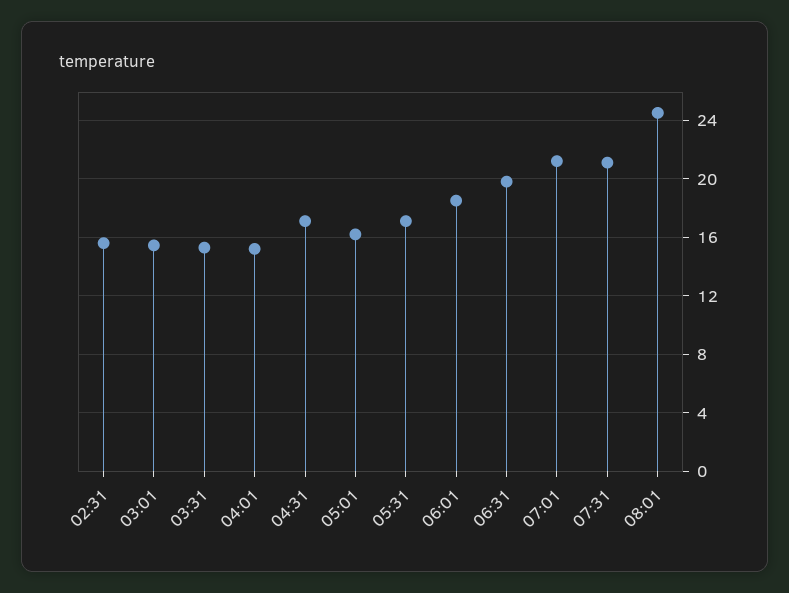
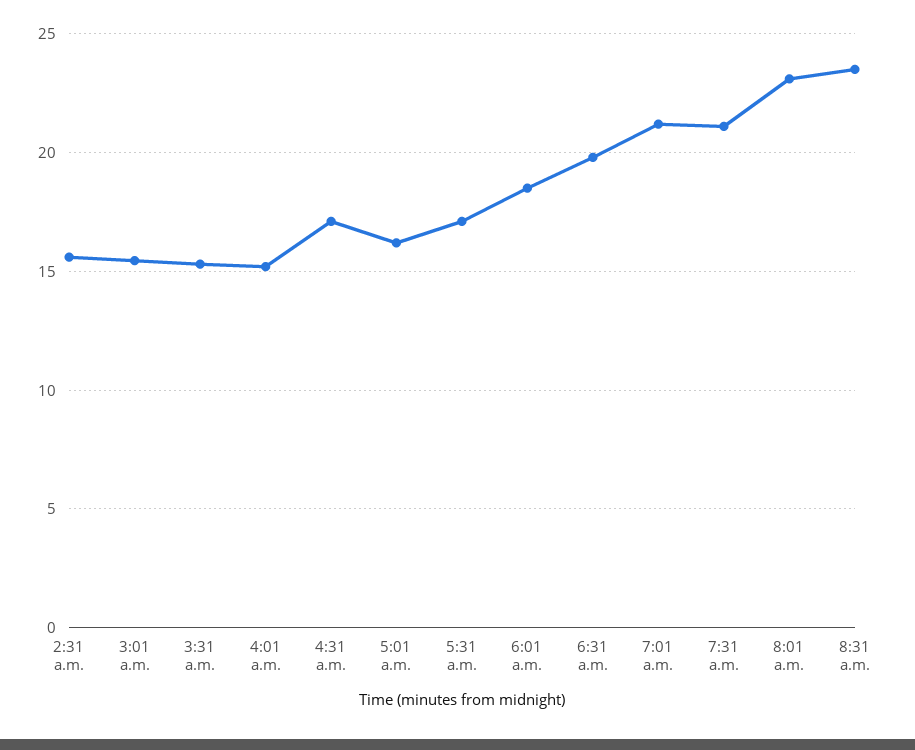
08:01: 24.5 -> 23
8:31 a.m.: none -> 23.5

